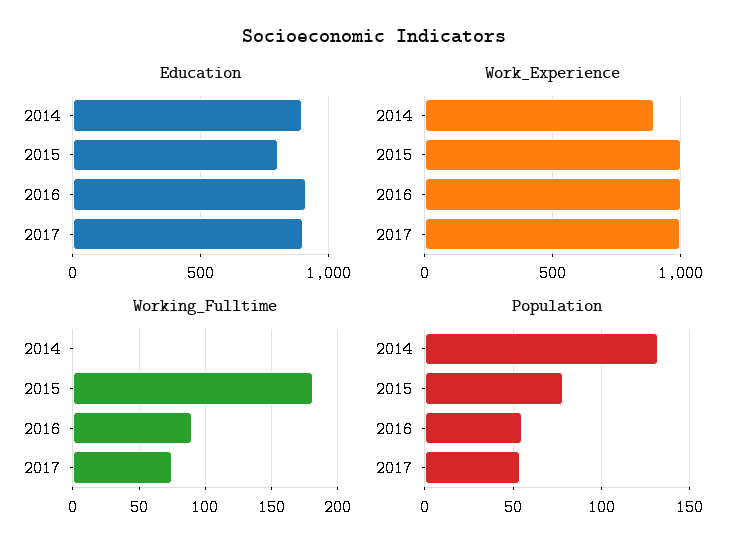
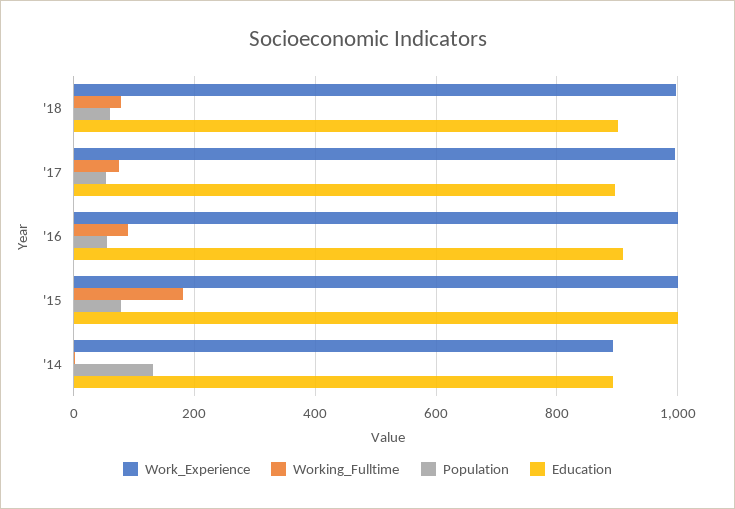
Education, 2015: 800 -> 1000
Work_Experience, '18: none -> 1000
Working_Fulltime, '18: none -> 80
Population, '18: none -> 60
Education, '18: none -> 900

